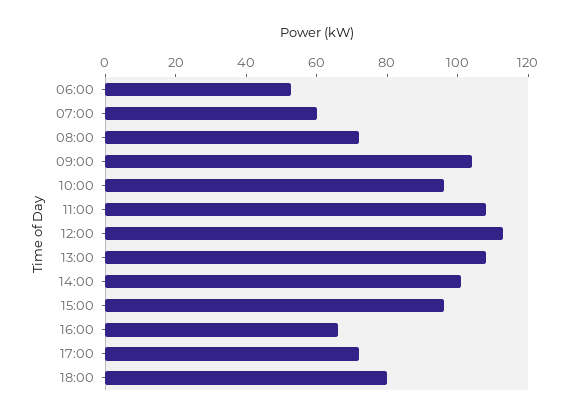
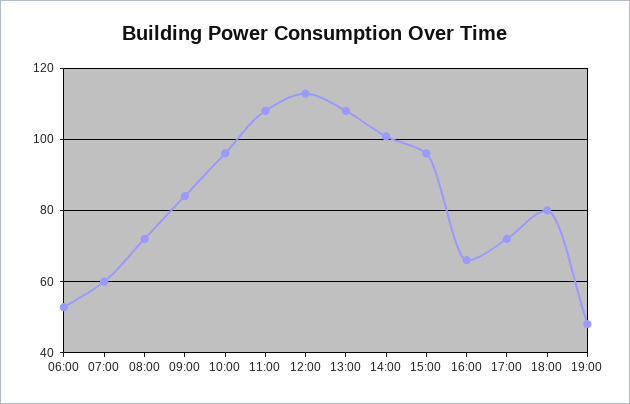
09:00: 105 -> 84
19:00: none -> 48

